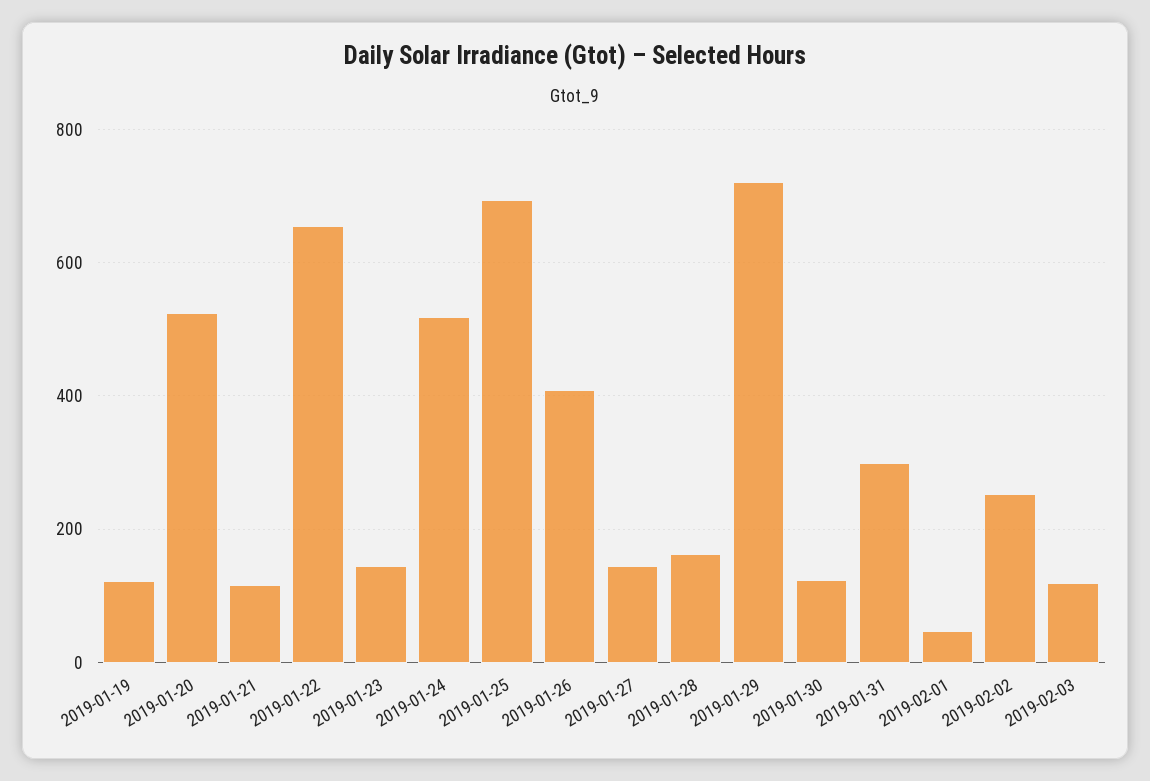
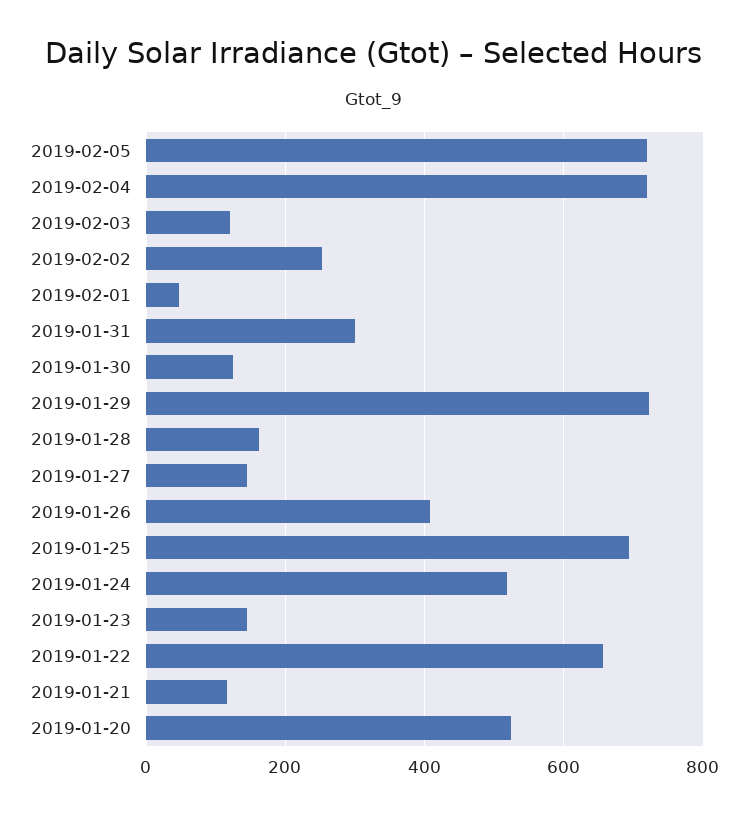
2019-01-19: 120 -> none
2019-02-05: none -> 720
2019-02-04: none -> 720

